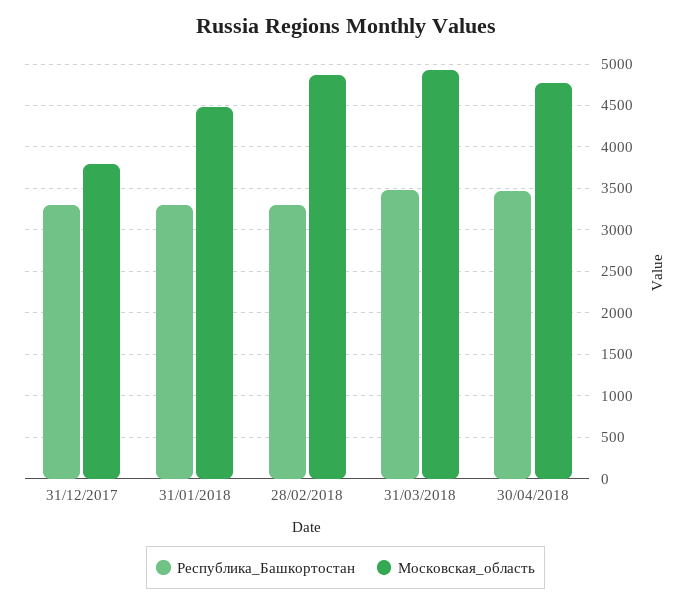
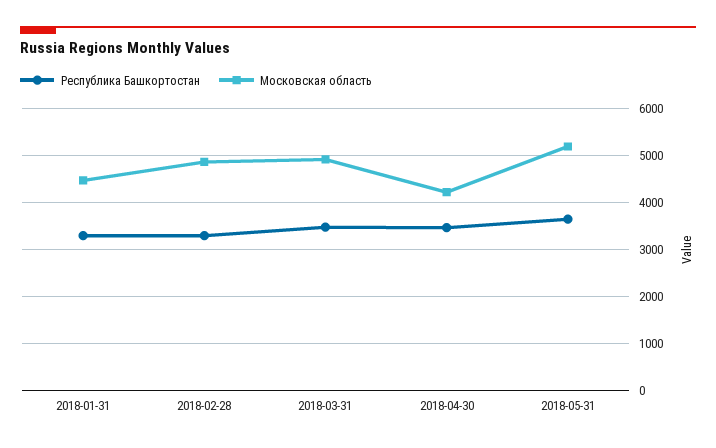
Республика_Башкортостан, 31/12/2017: 3300 -> none
Московская_область, 31/12/2017: 3800 -> none
Московская_область, 30/04/2018: 4800 -> 4200
Республика_Башкортостан, 2018-05-31: none -> 3600
Московская_область, 2018-05-31: none -> 5200

